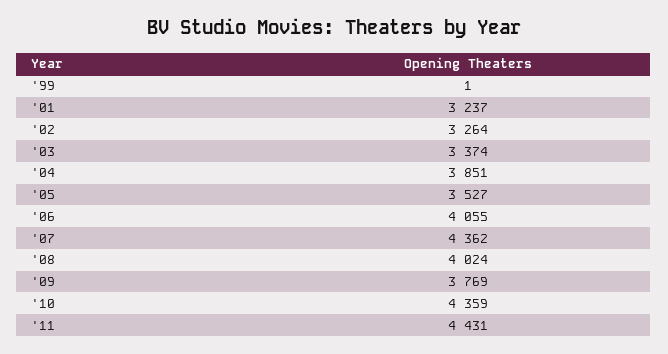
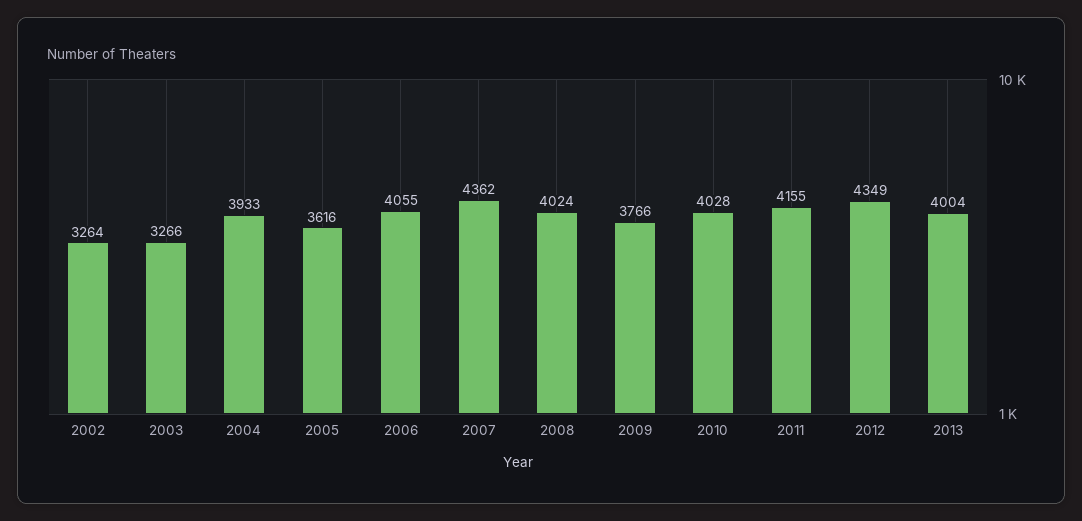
'99: 1 -> none
'01: 3237 -> none
'03: 3374 -> 3266
'04: 3851 -> 3933
'05: 3527 -> 3616
'09: 3769 -> 3766
'10: 4359 -> 4028
'11: 4431 -> 4155
2012: none -> 4349
2013: none -> 4004

